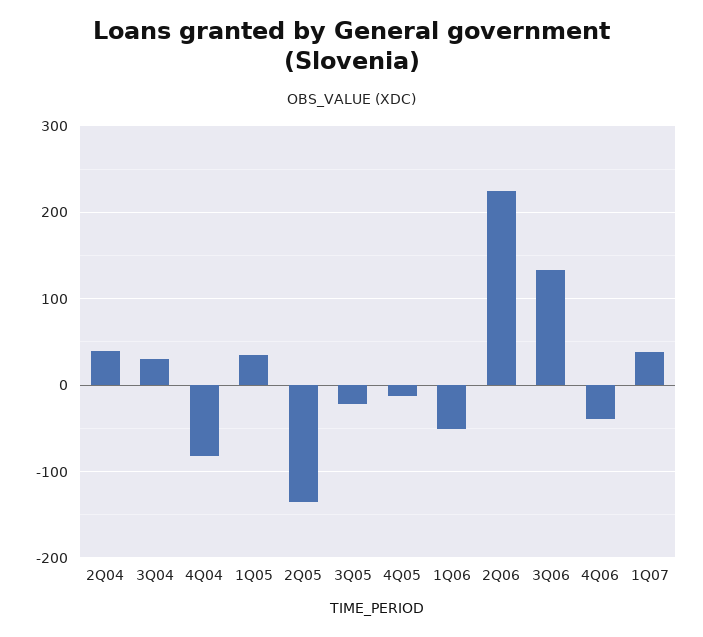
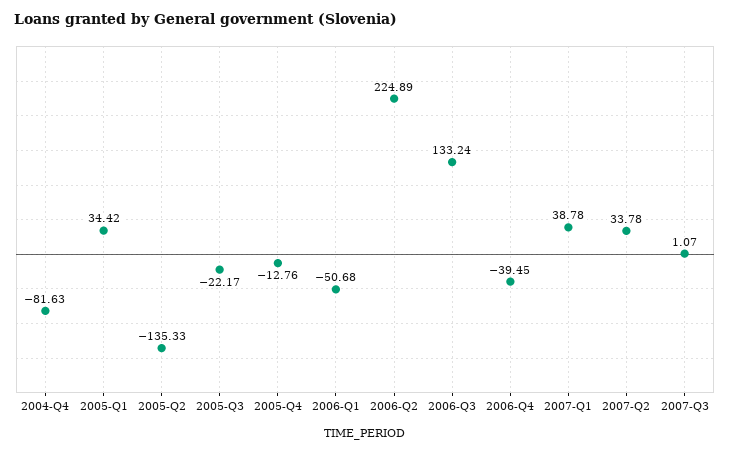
2Q04: 40 -> none
3Q04: 30 -> none
2007-Q2: none -> 33.78
2007-Q3: none -> 1.07

